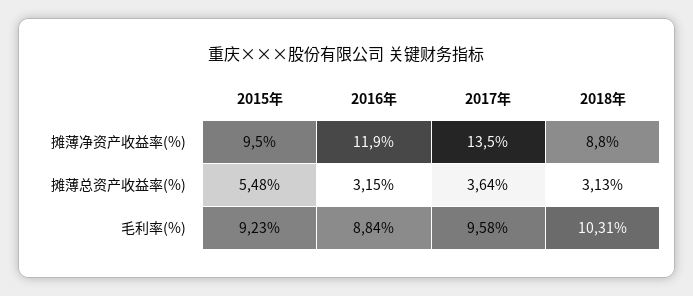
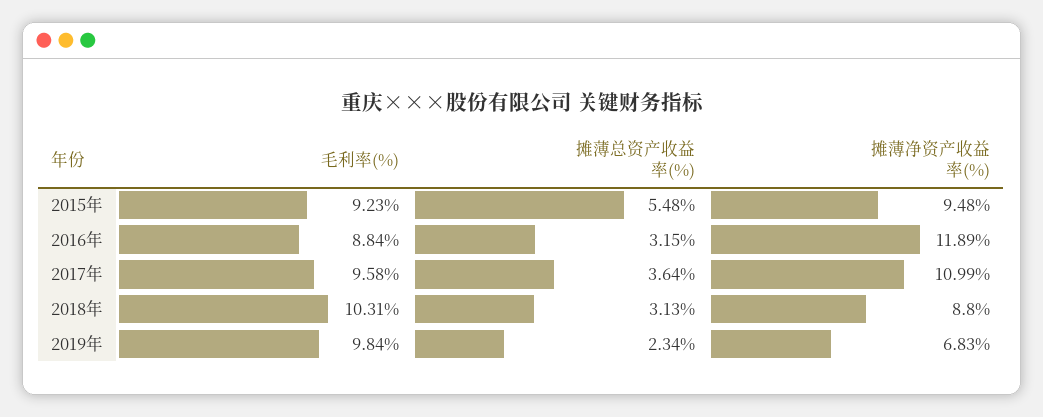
2017年, 摊薄净资产收益率(%): 13.5 -> 10.99
2019年, 毛利率(%): none -> 9.84
2019年, 摊薄总资产收益率(%): none -> 2.34
2019年, 摊薄净资产收益率(%): none -> 6.83

